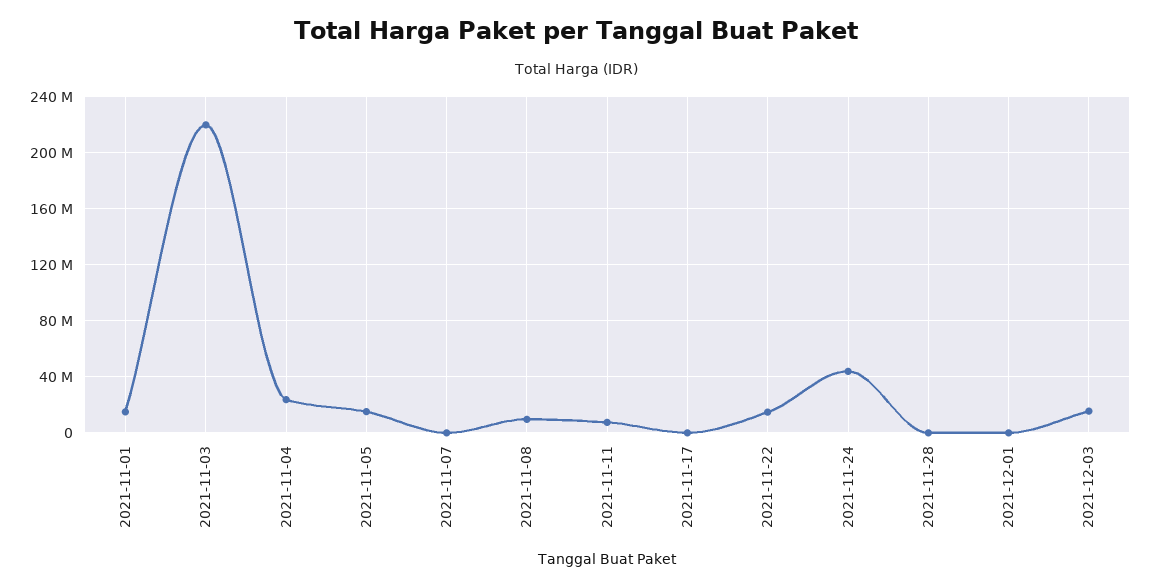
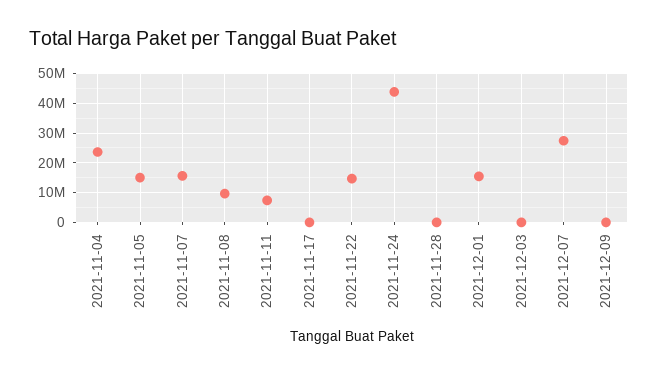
2021-11-01: 15000000 -> none
2021-11-03: 220000000 -> none
2021-11-07: 0 -> 15000000
2021-12-01: 0 -> 15000000
2021-12-03: 15000000 -> 0
2021-12-07: none -> 27500000
2021-12-09: none -> 0

